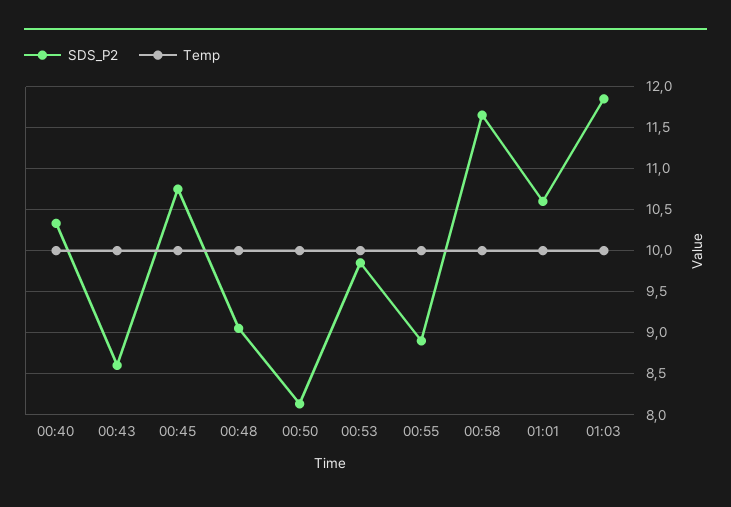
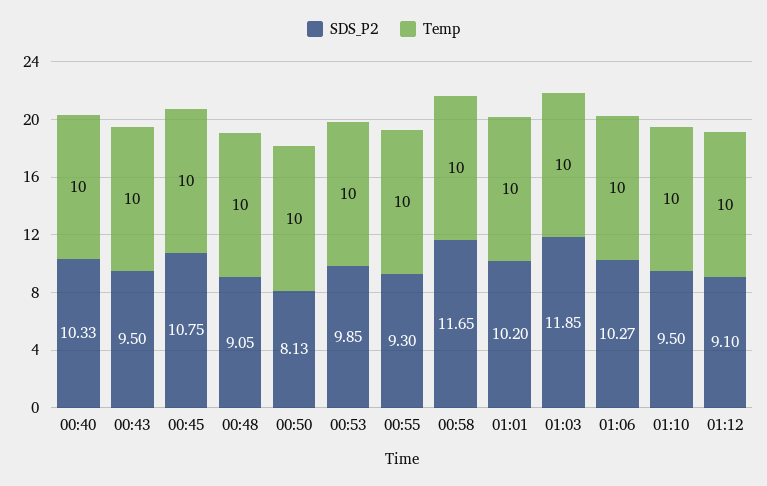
SDS_P2, 00:43: 8.6 -> 9.5
SDS_P2, 00:55: 8.9 -> 9.3
SDS_P2, 01:01: 10.6 -> 10.2
SDS_P2, 01:06: none -> 10.27
Temp, 01:06: none -> 10
SDS_P2, 01:10: none -> 9.5
Temp, 01:10: none -> 10
SDS_P2, 01:12: none -> 9.1
Temp, 01:12: none -> 10

